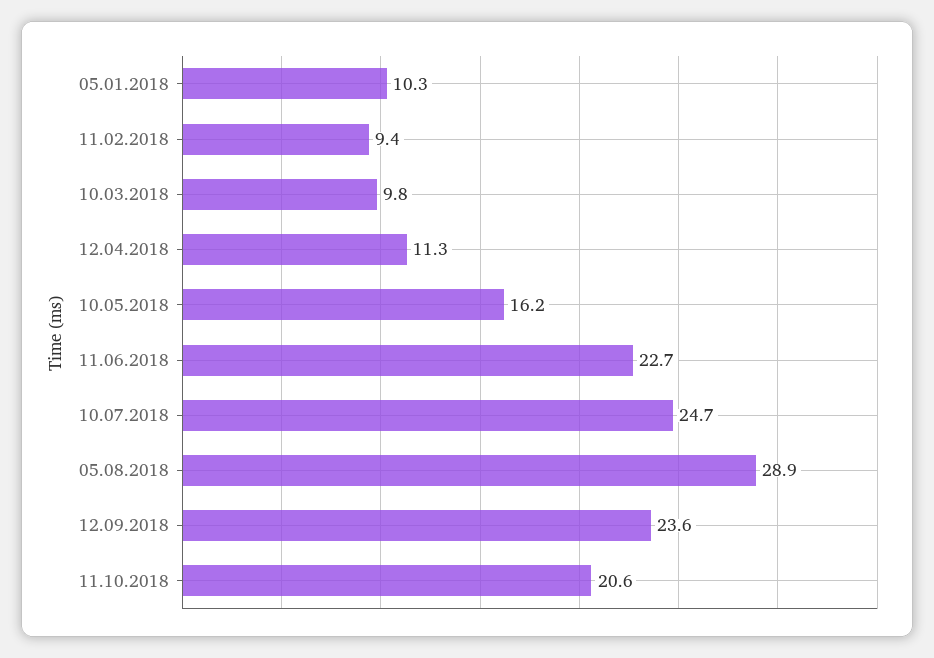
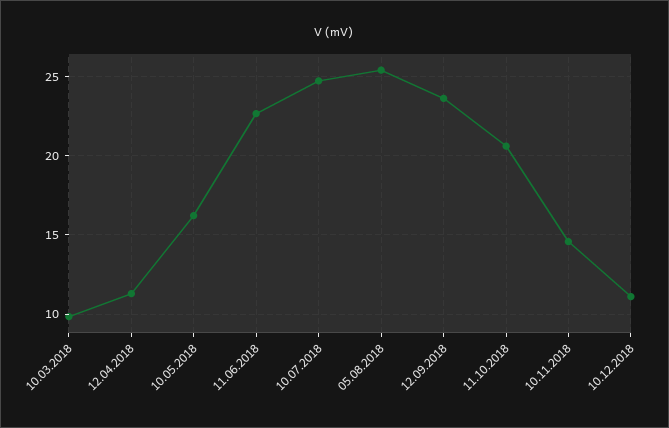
05.01.2018: 10.3 -> none
11.02.2018: 9.4 -> none
05.08.2018: 28.9 -> 25.5
10.11.2018: none -> 14.5
10.12.2018: none -> 11

